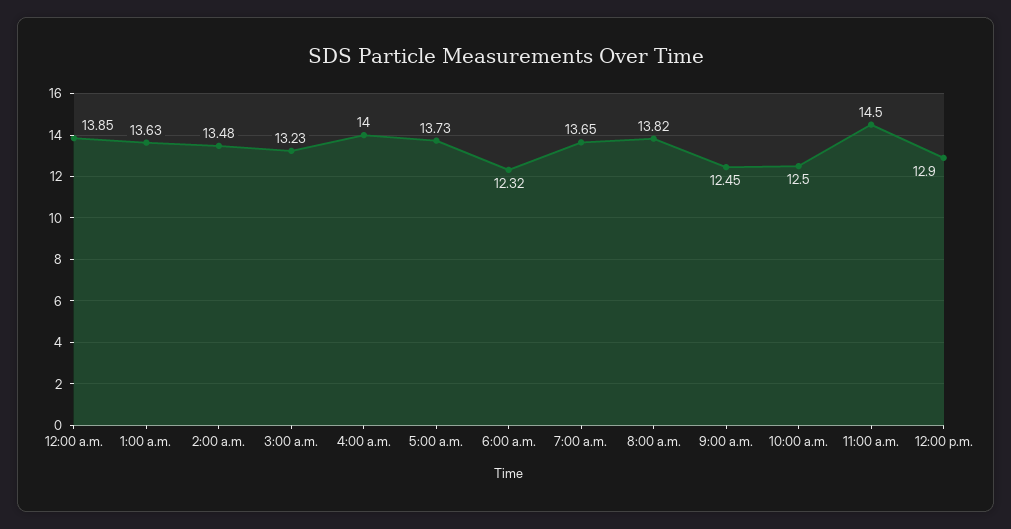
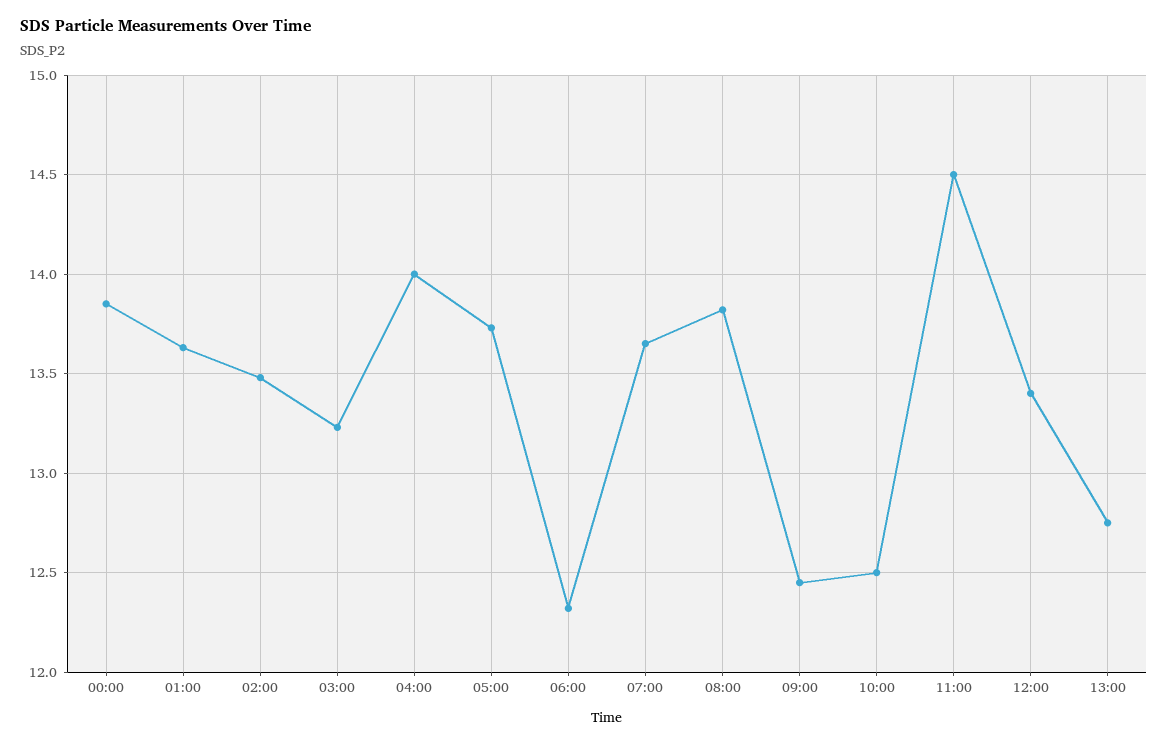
12:00 p.m.: 12.9 -> 13.4
13:00: none -> 12.75

